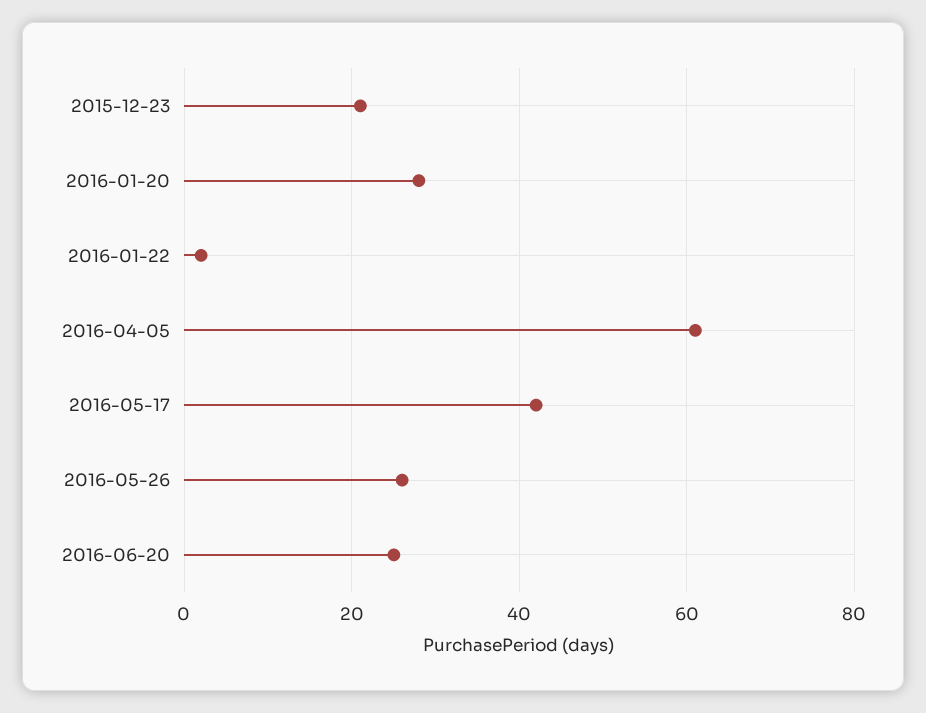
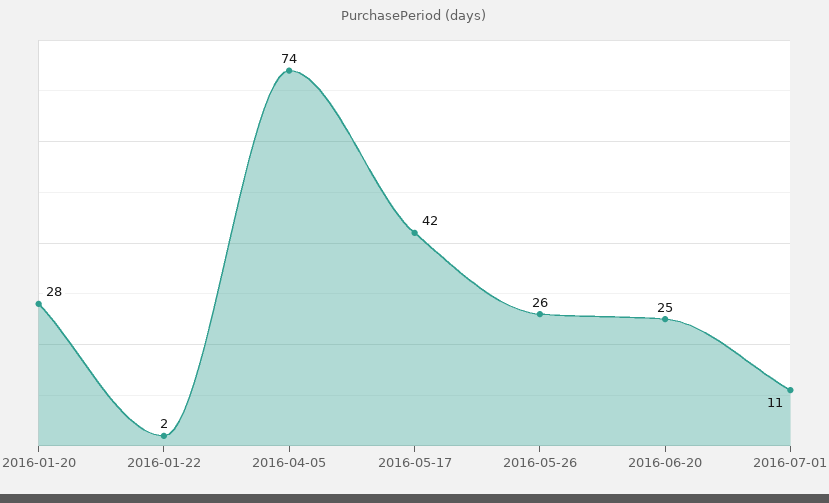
2015-12-23: 20 -> none
2016-04-05: 60 -> 74
2016-07-01: none -> 11

